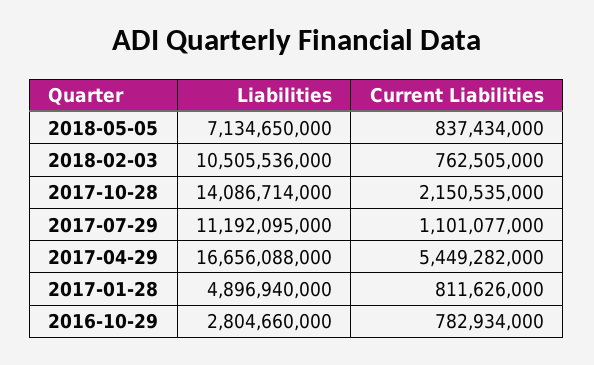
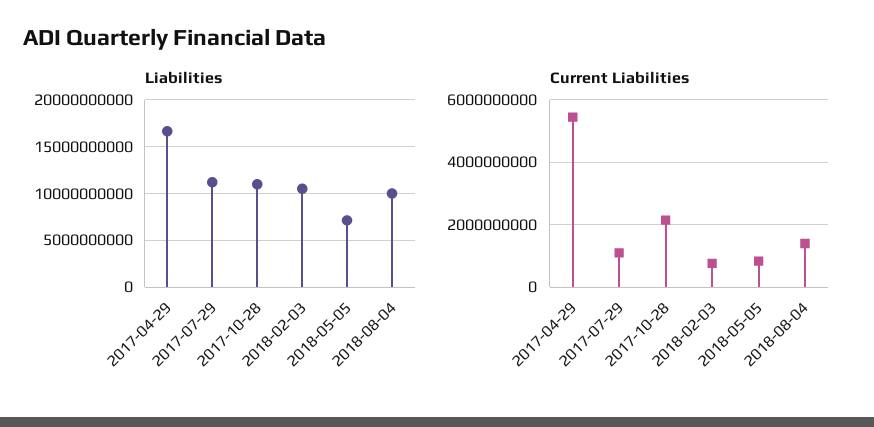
Liabilities, 2017-10-28: 14086714000 -> 11000000000
Liabilities, 2017-01-28: 4896940000 -> none
Current Liabilities, 2017-01-28: 811626000 -> none
Liabilities, 2016-10-29: 2804660000 -> none
Current Liabilities, 2016-10-29: 782934000 -> none
Liabilities, 2018-08-04: none -> 10000000000
Current Liabilities, 2018-08-04: none -> 1400000000

